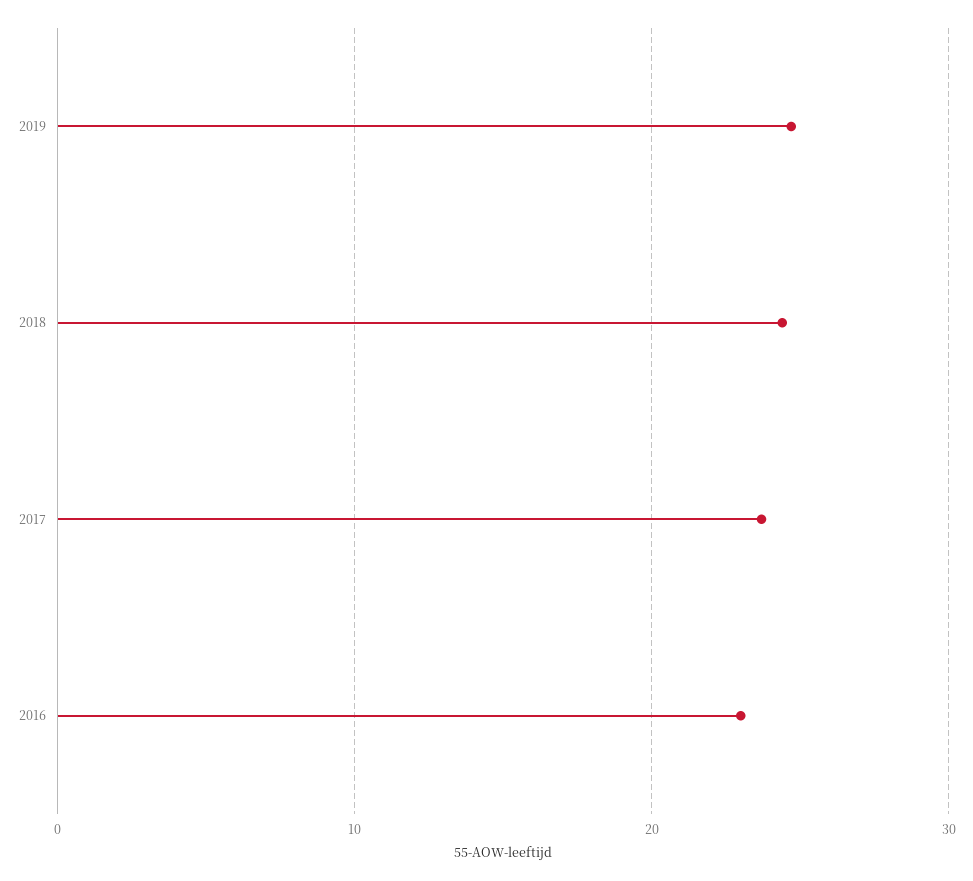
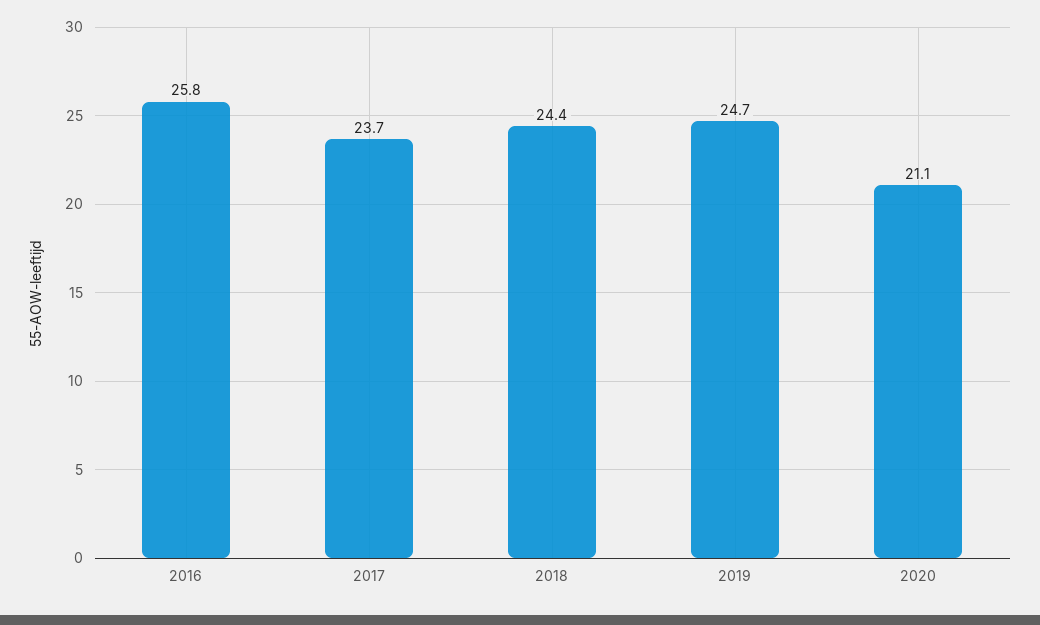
2016: 23 -> 25.8
2020: none -> 21.1

